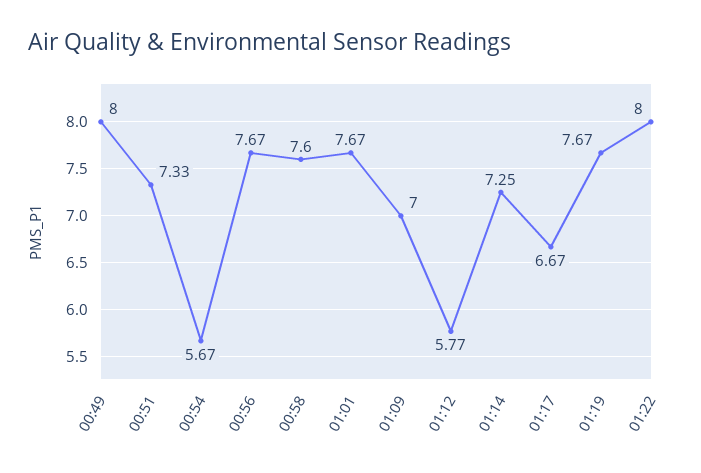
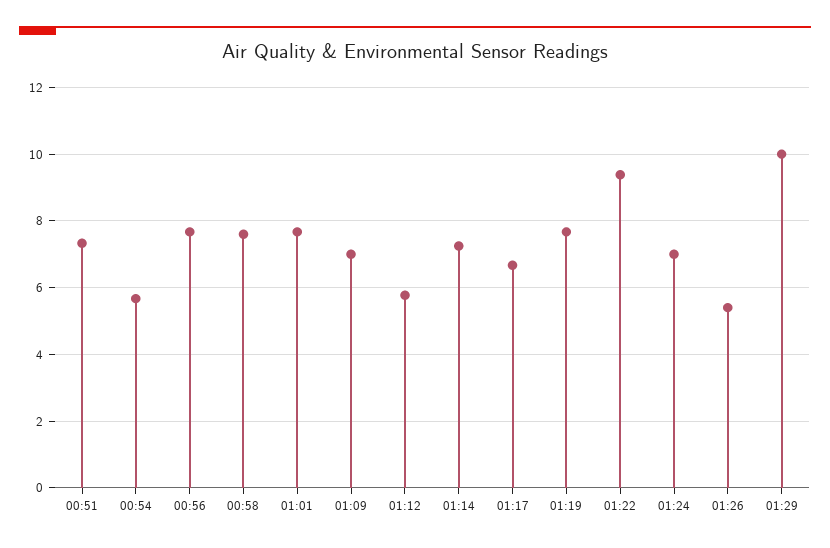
00:49: 8 -> none
01:22: 8 -> 9.4
01:24: none -> 7
01:26: none -> 5.4
01:29: none -> 10

